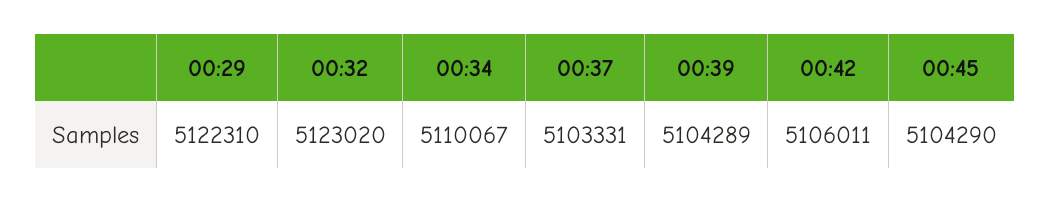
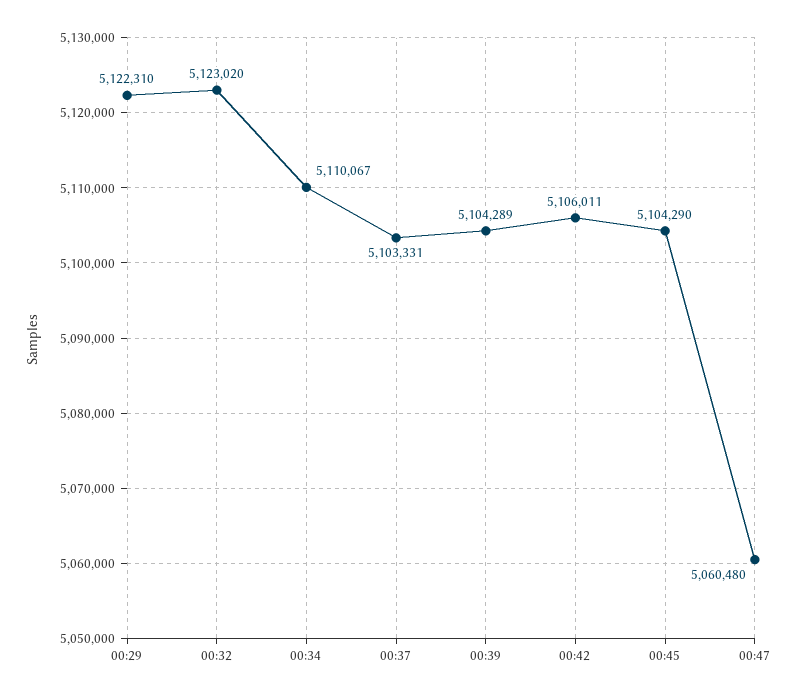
00:47: none -> 5060480

